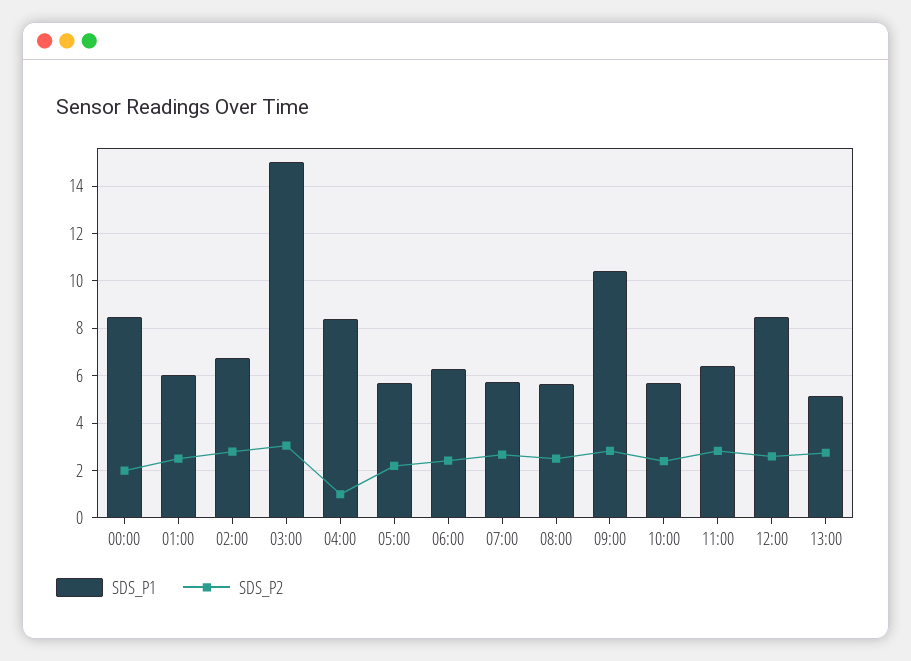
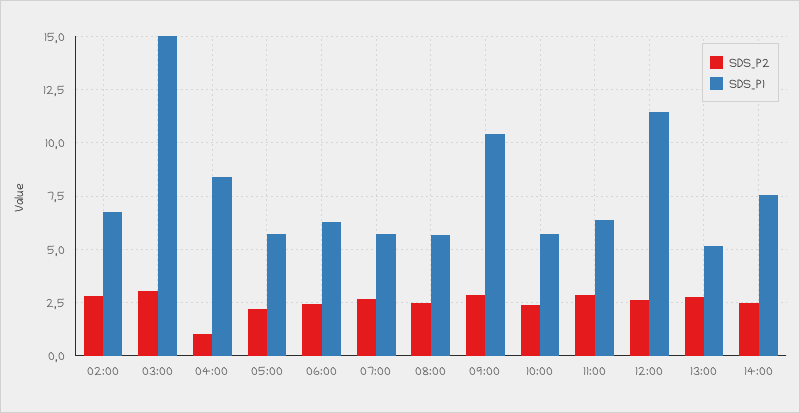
SDS_P1, 00:00: 8.5 -> none
SDS_P2, 00:00: 2 -> none
SDS_P1, 01:00: 6 -> none
SDS_P2, 01:00: 2.5 -> none
SDS_P1, 12:00: 8.5 -> 11.5
SDS_P2, 14:00: none -> 2.5
SDS_P1, 14:00: none -> 7.5

